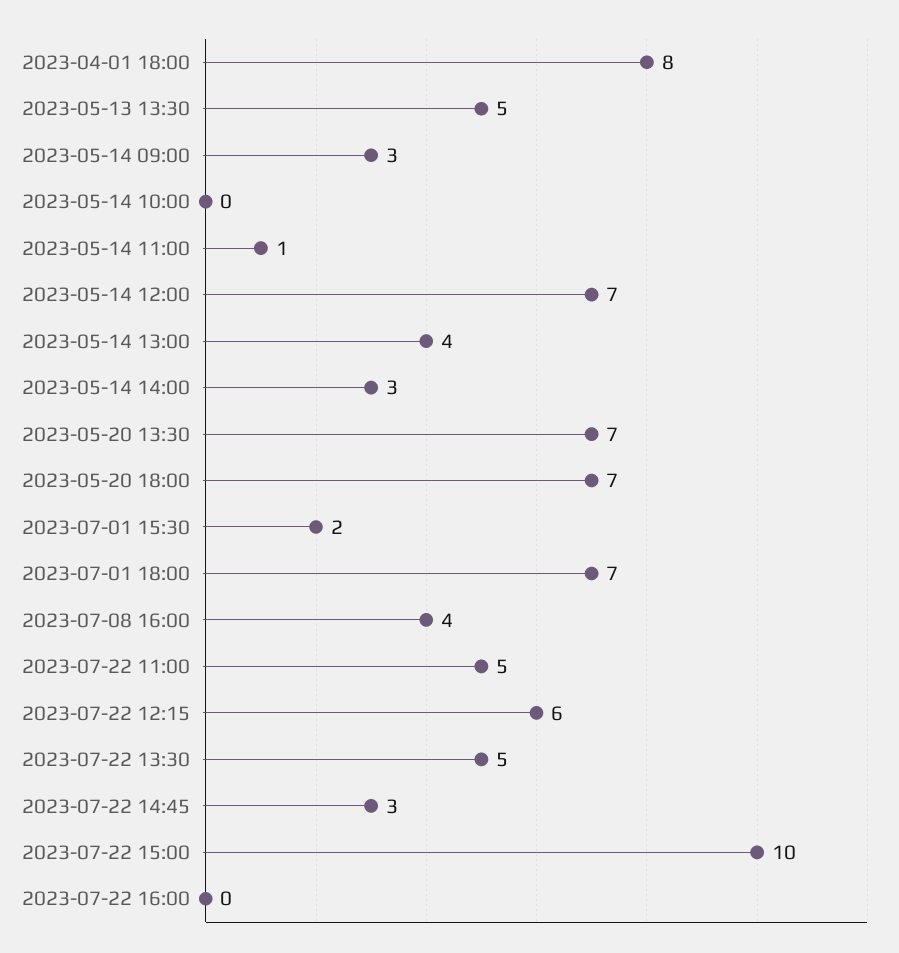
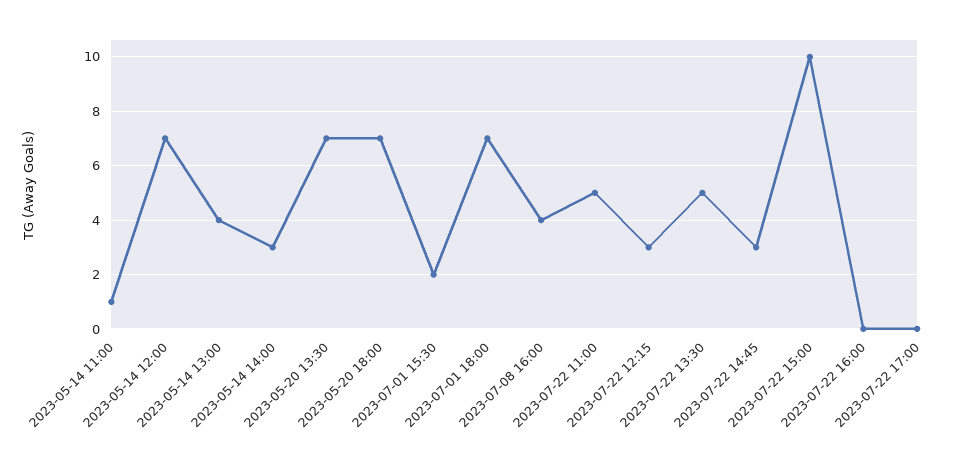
2023-04-01 18:00: 8 -> none
2023-05-13 13:30: 5 -> none
2023-05-14 09:00: 3 -> none
2023-05-14 10:00: 0 -> none
2023-07-22 12:15: 6 -> 3
2023-07-22 17:00: none -> 0

